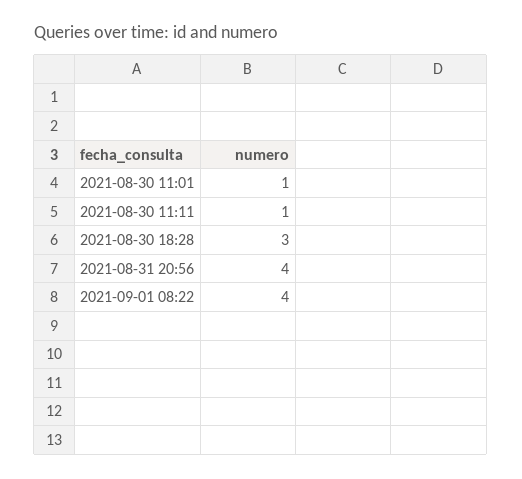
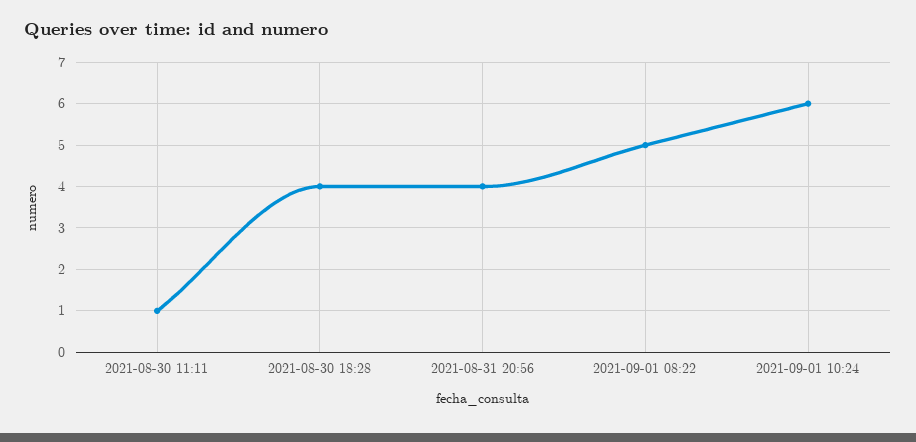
2021-08-30 11:01: 1 -> none
2021-08-30 18:28: 3 -> 4
2021-09-01 08:22: 4 -> 5
2021-09-01 10:24: none -> 6

